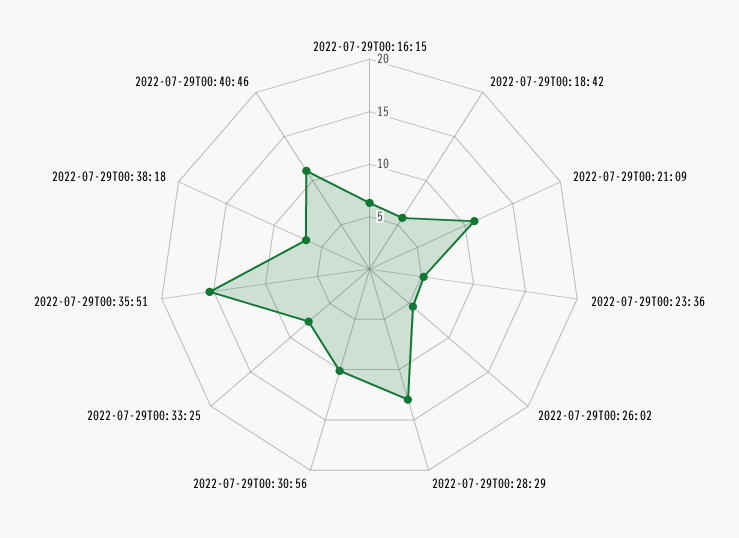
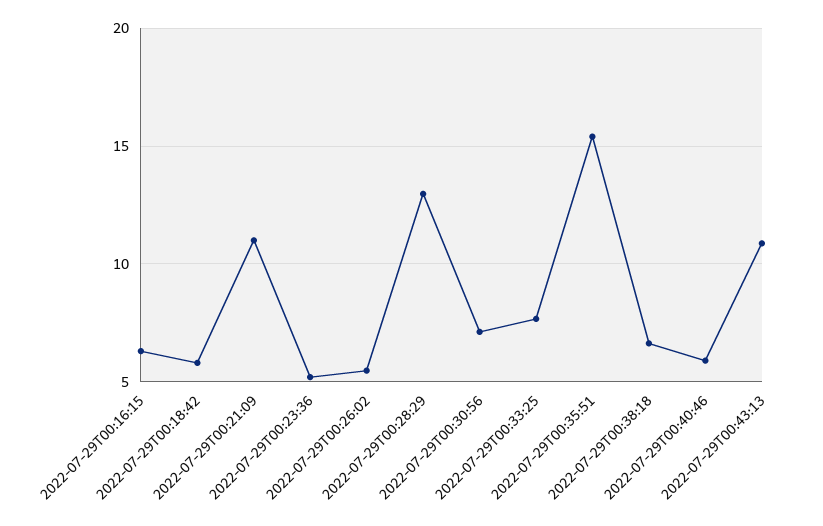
2022-07-29T00:30:56: 10 -> 7
2022-07-29T00:40:46: 11 -> 6
2022-07-29T00:43:13: none -> 11

